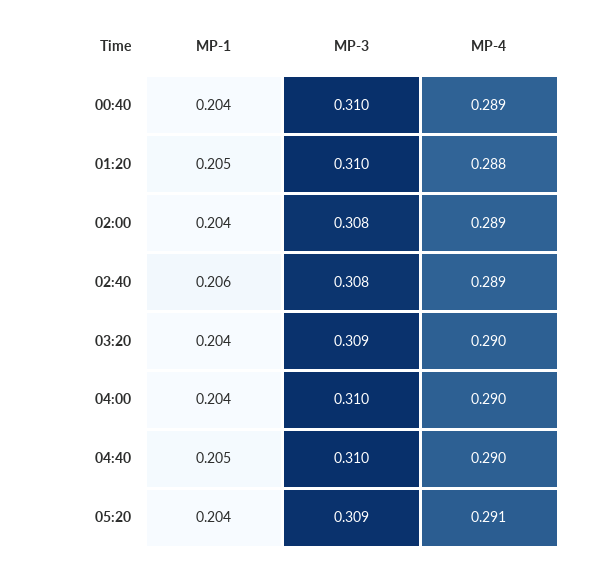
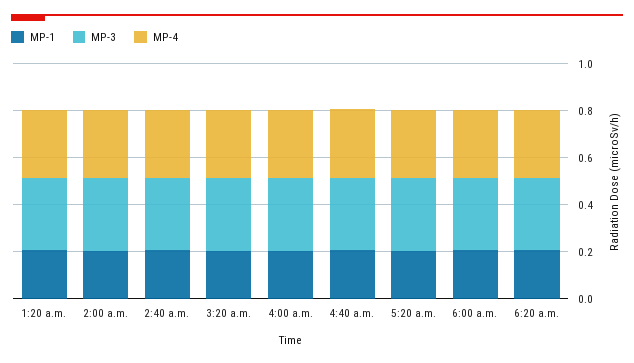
MP-1, 00:40: 0.204 -> none
MP-3, 00:40: 0.31 -> none
MP-4, 00:40: 0.289 -> none
MP-1, 6:00 a.m.: none -> 0.2
MP-3, 6:00 a.m.: none -> 0.3
MP-4, 6:00 a.m.: none -> 0.3
MP-1, 6:20 a.m.: none -> 0.2
MP-3, 6:20 a.m.: none -> 0.3
MP-4, 6:20 a.m.: none -> 0.3

